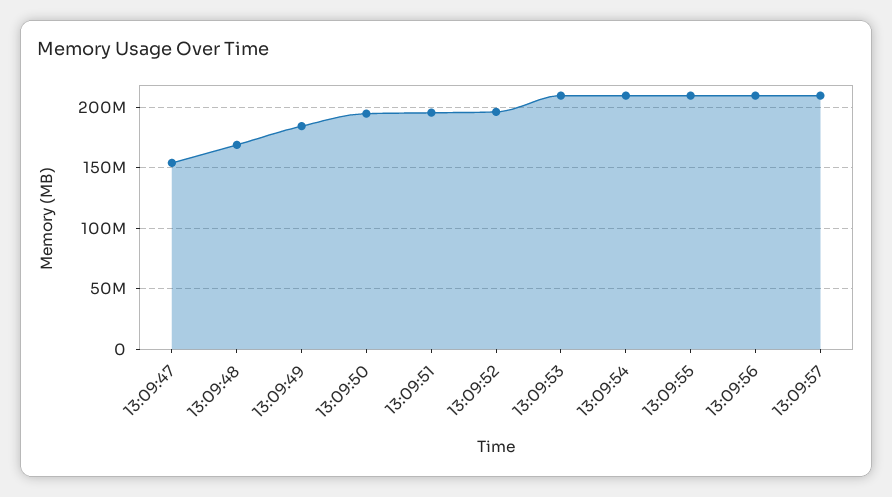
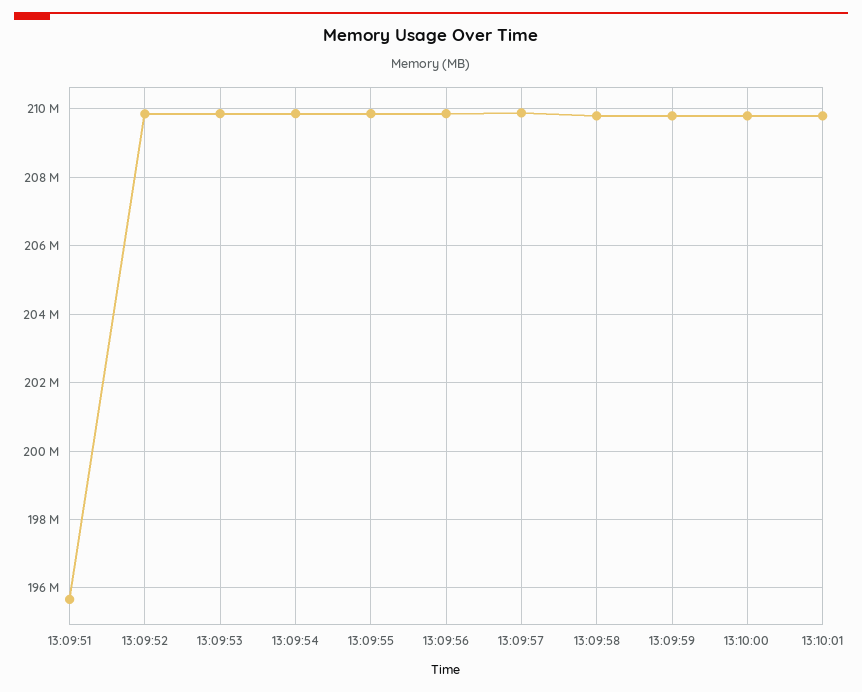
13:09:47: 155000000 -> none
13:09:48: 170000000 -> none
13:09:49: 185000000 -> none
13:09:50: 195000000 -> none
13:09:52: 195000000 -> 209800000
13:09:58: none -> 209800000
13:09:59: none -> 209800000
13:10:00: none -> 209800000
13:10:01: none -> 209800000

